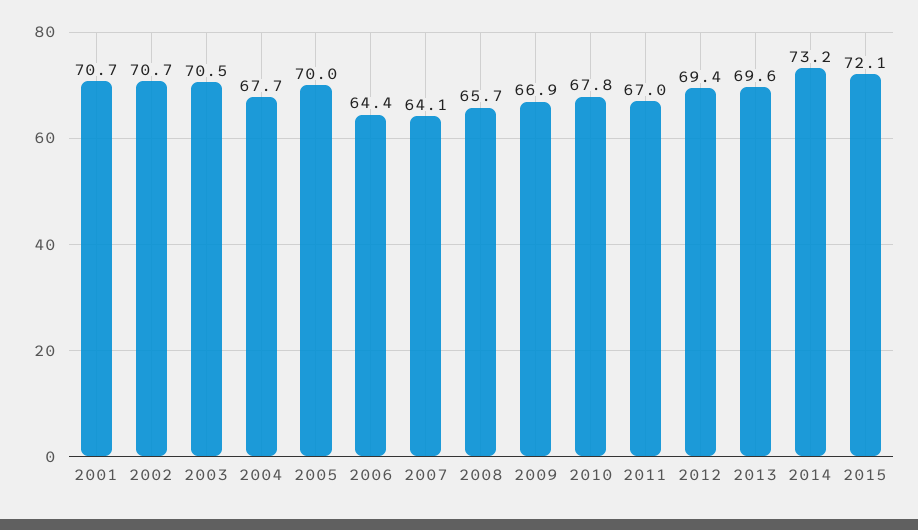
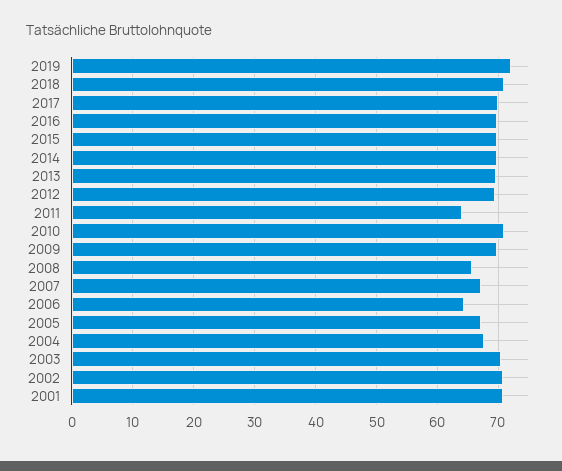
2005: 70 -> 67
2007: 64.1 -> 67
2009: 66.9 -> 70
2010: 67.8 -> 71
2011: 67 -> 64
2014: 73.2 -> 70
2015: 72.1 -> 70
2019: none -> 72
2018: none -> 71
2017: none -> 70
2016: none -> 70

